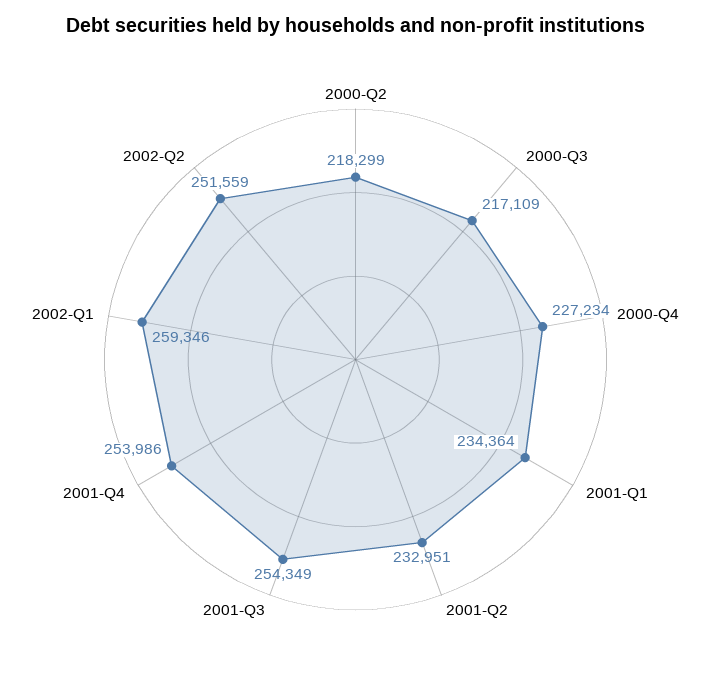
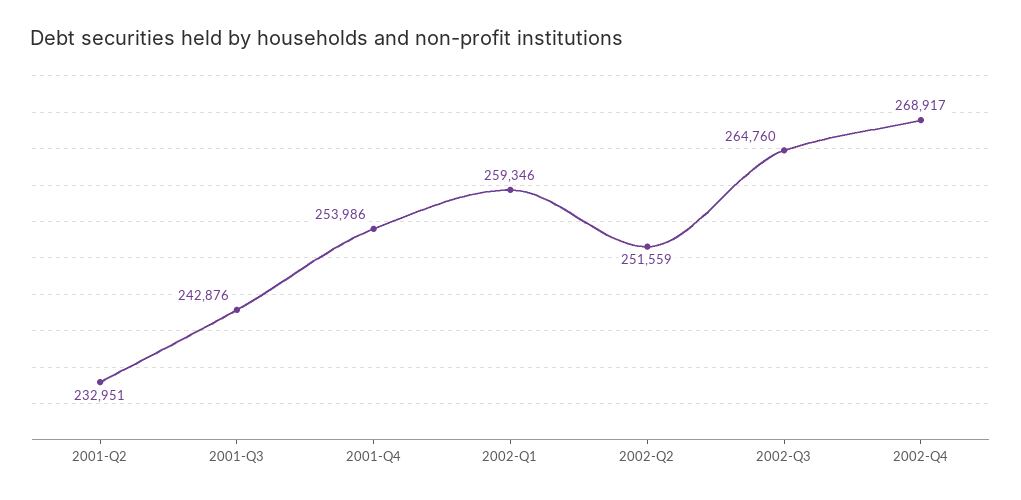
2000-Q2: 218299 -> none
2000-Q3: 217109 -> none
2000-Q4: 227234 -> none
2001-Q1: 234364 -> none
2001-Q3: 254349 -> 242876
2002-Q3: none -> 264760
2002-Q4: none -> 268917

